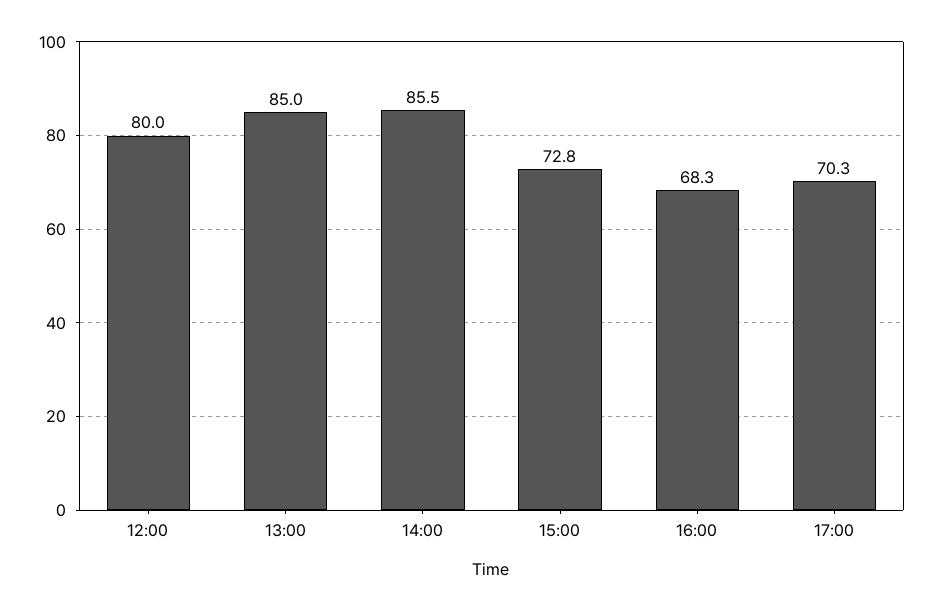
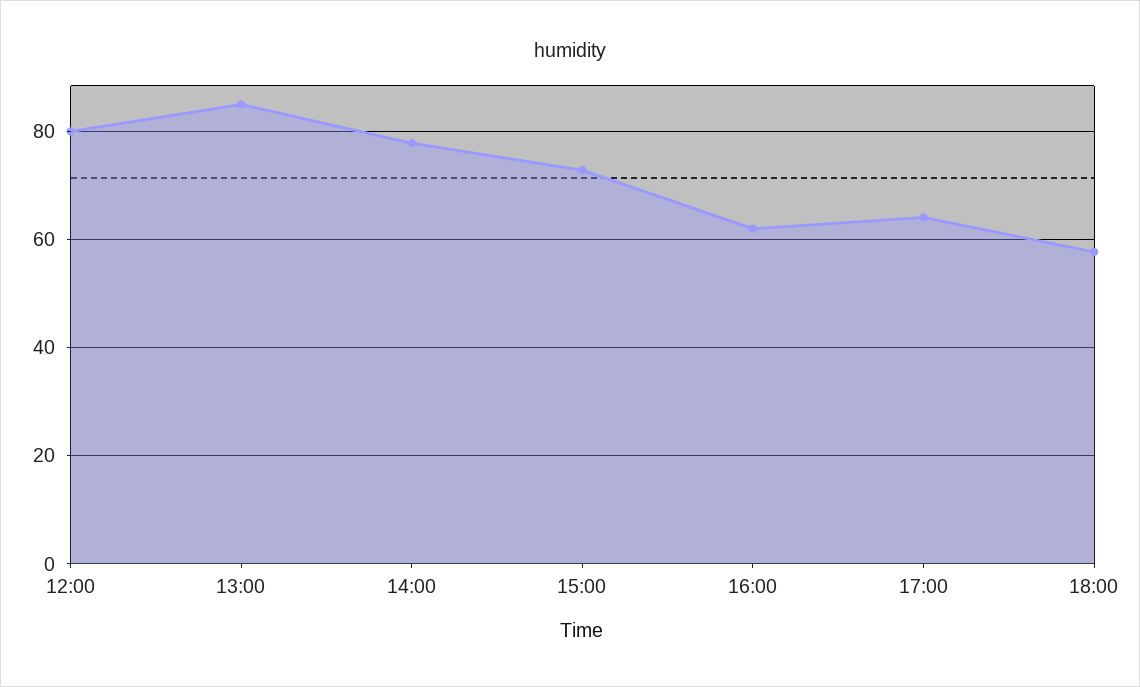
14:00: 85.5 -> 78
16:00: 68.3 -> 62
17:00: 70.3 -> 64
18:00: none -> 58

